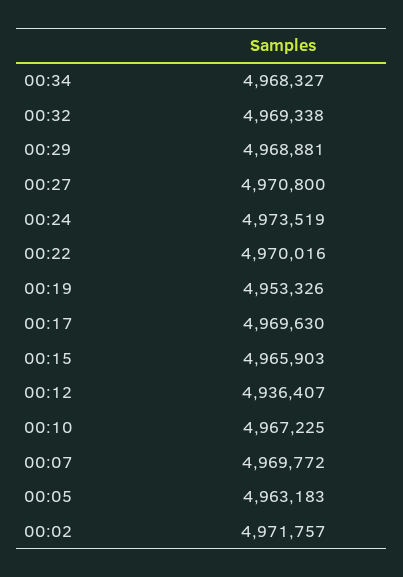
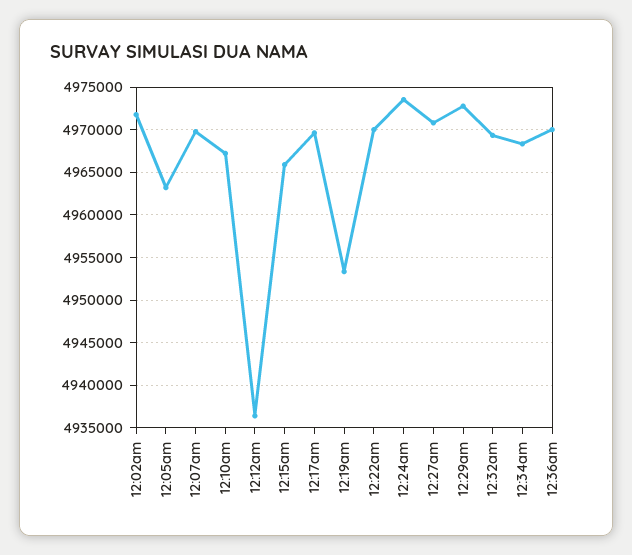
00:29: 4968881 -> 4973000
12:36am: none -> 4970000

